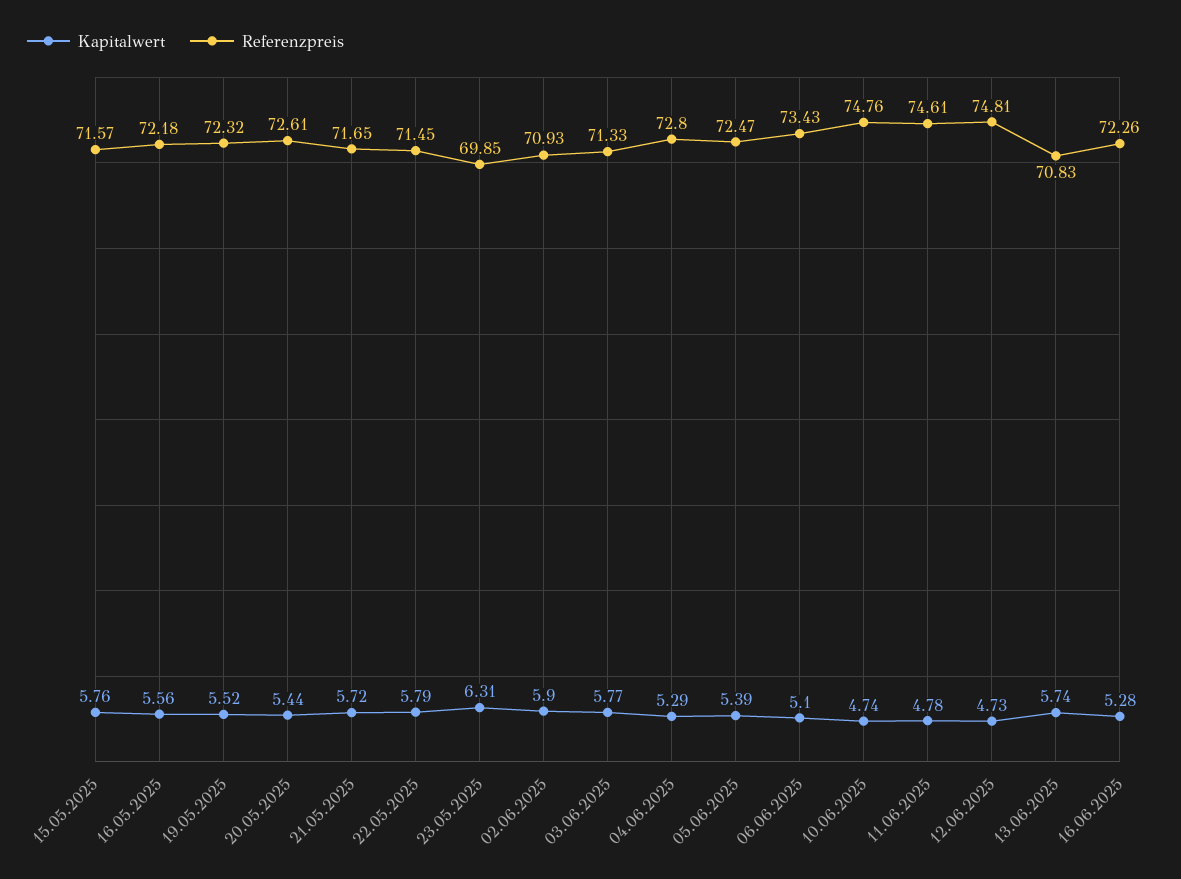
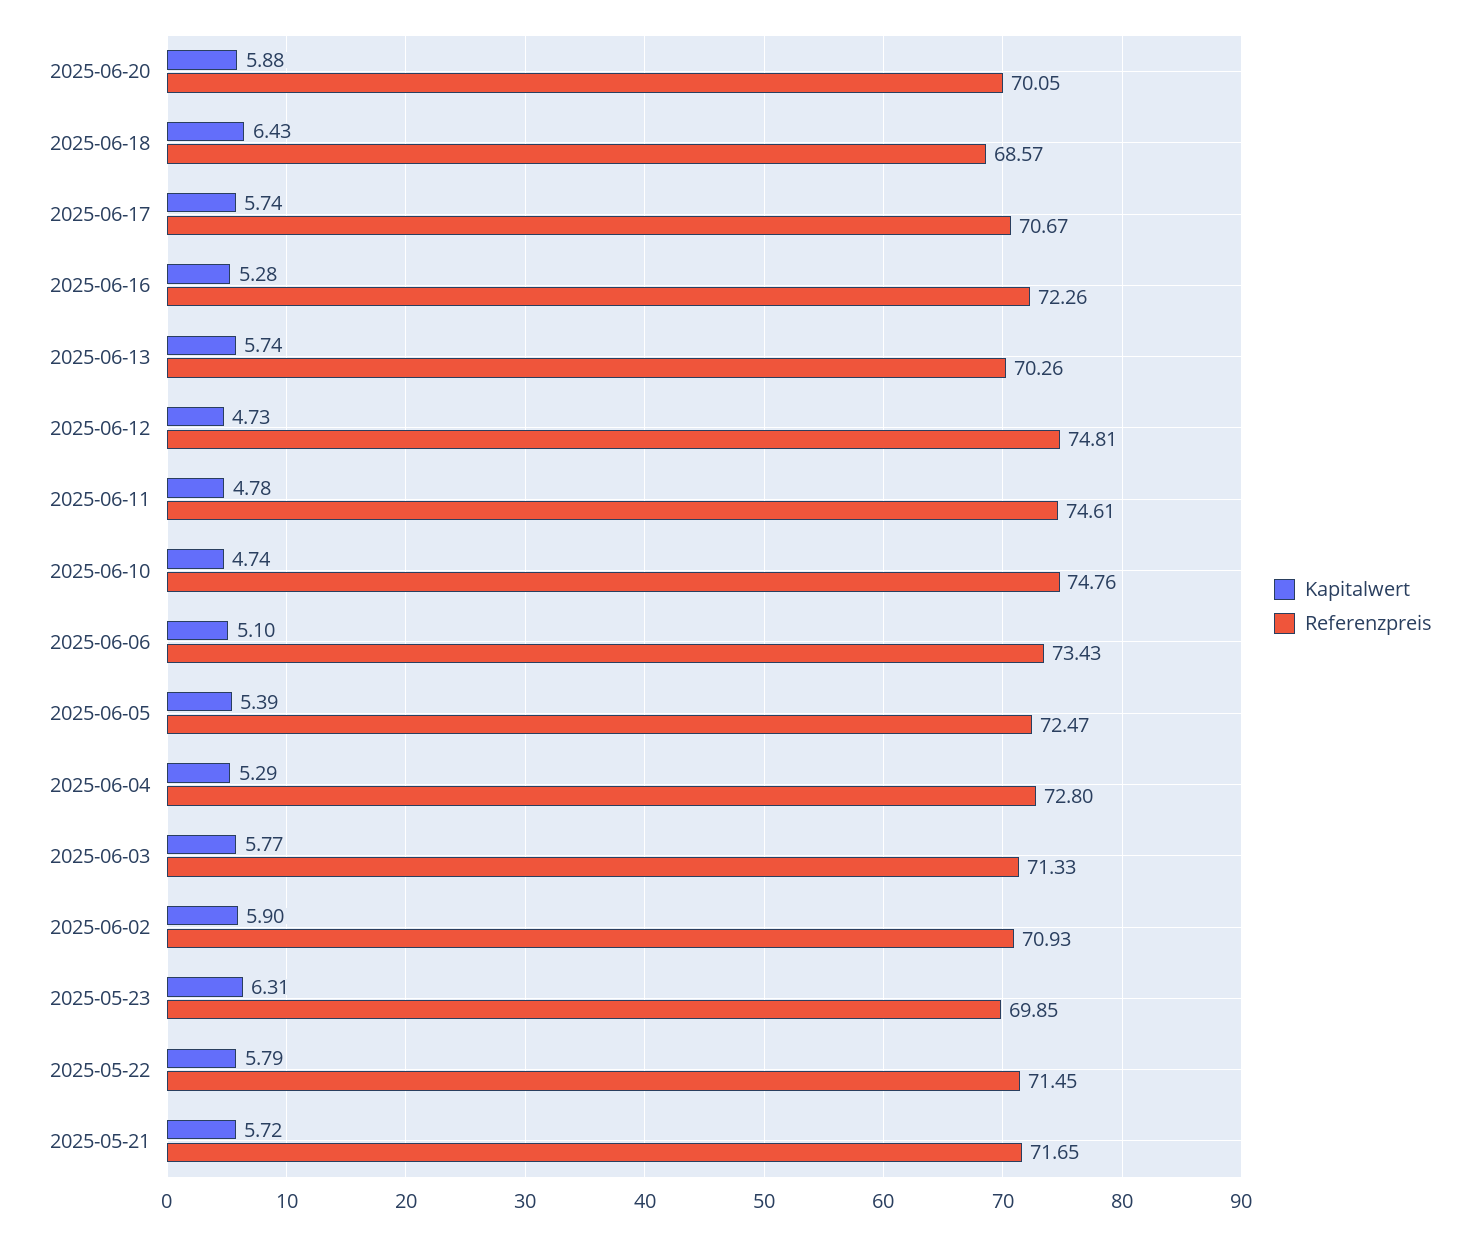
Kapitalwert, 15.05.2025: 5.76 -> none
Referenzpreis, 15.05.2025: 71.57 -> none
Kapitalwert, 16.05.2025: 5.56 -> none
Referenzpreis, 16.05.2025: 72.18 -> none
Kapitalwert, 19.05.2025: 5.52 -> none
Referenzpreis, 19.05.2025: 72.32 -> none
Kapitalwert, 20.05.2025: 5.44 -> none
Referenzpreis, 20.05.2025: 72.61 -> none
Referenzpreis, 13.06.2025: 70.83 -> 70.26
Kapitalwert, 2025-06-20: none -> 5.88
Referenzpreis, 2025-06-20: none -> 70.05
Kapitalwert, 2025-06-18: none -> 6.43
Referenzpreis, 2025-06-18: none -> 68.57
Kapitalwert, 2025-06-17: none -> 5.74
Referenzpreis, 2025-06-17: none -> 70.67

